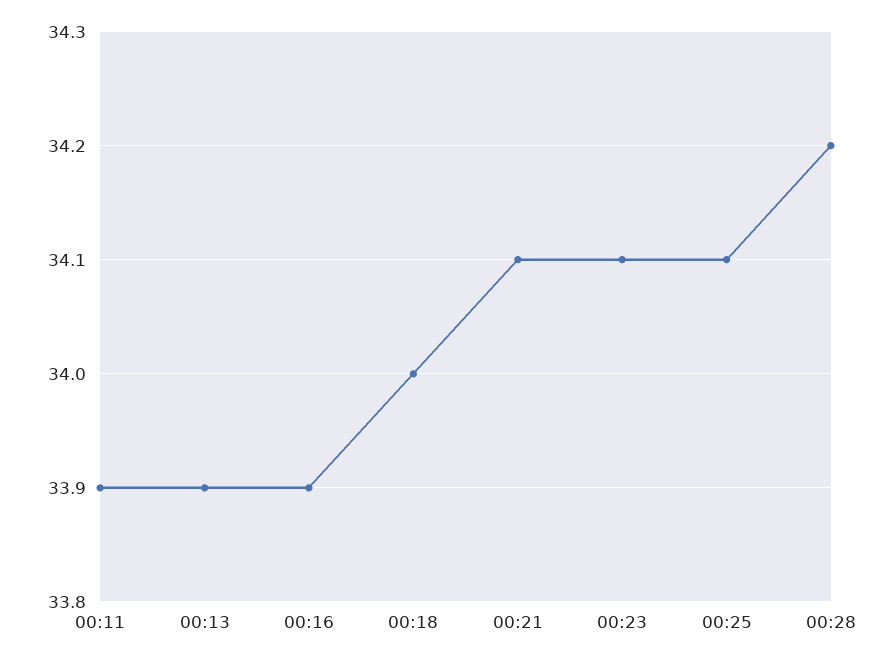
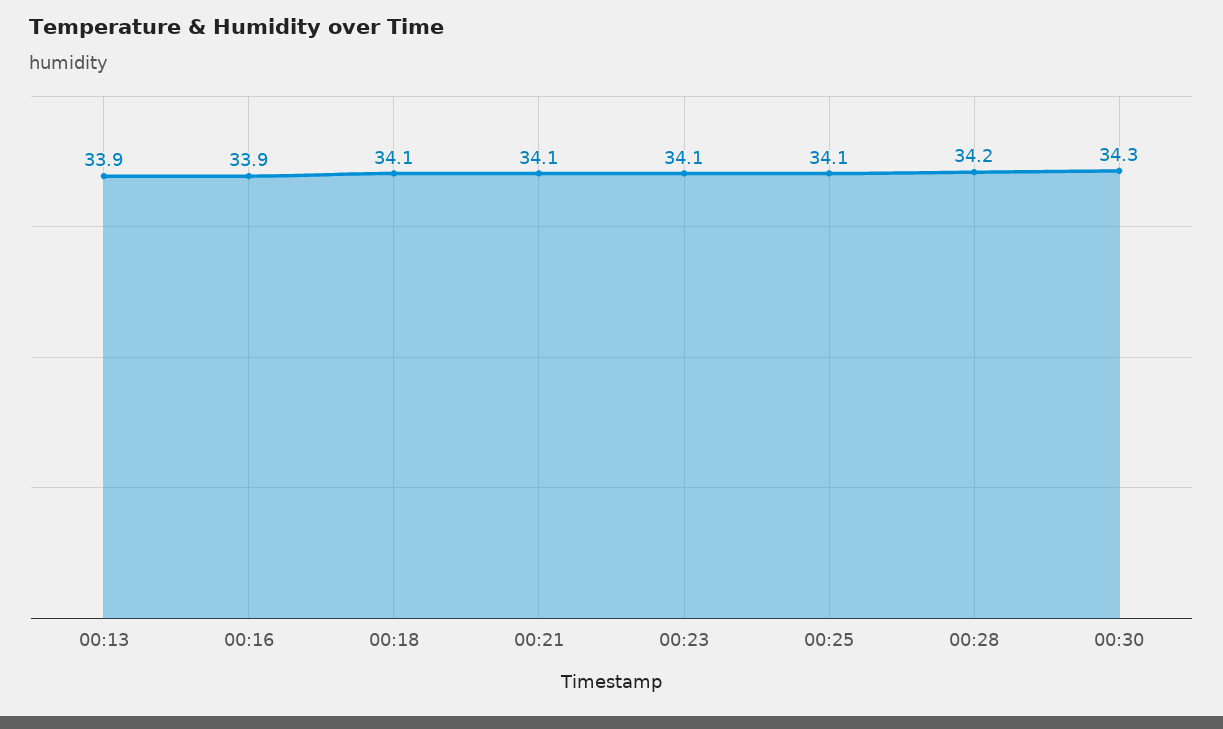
00:11: 33.9 -> none
00:18: 34 -> 34.1
00:30: none -> 34.3

